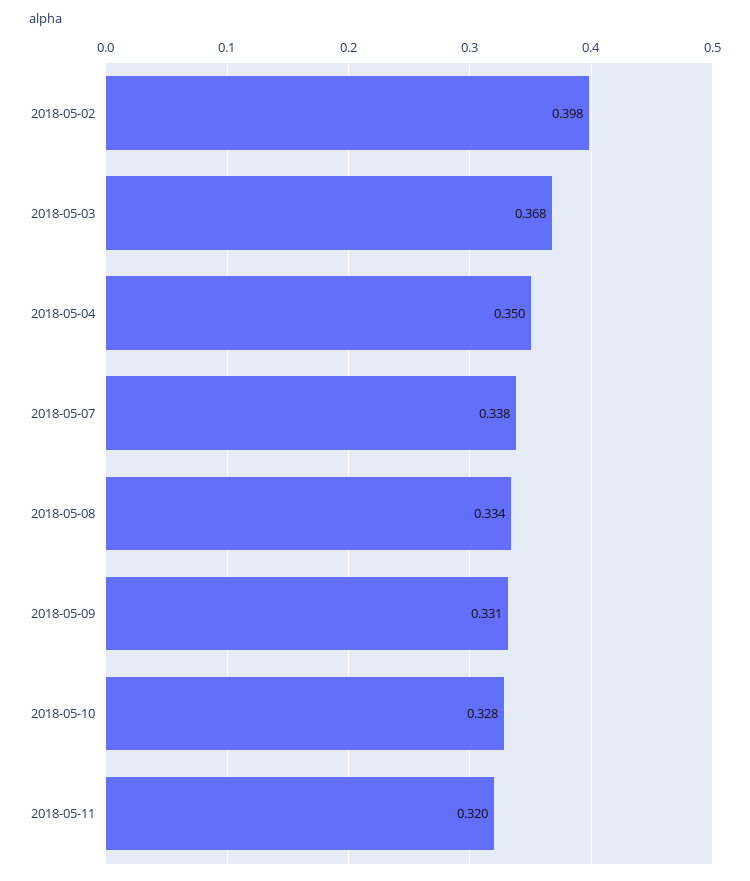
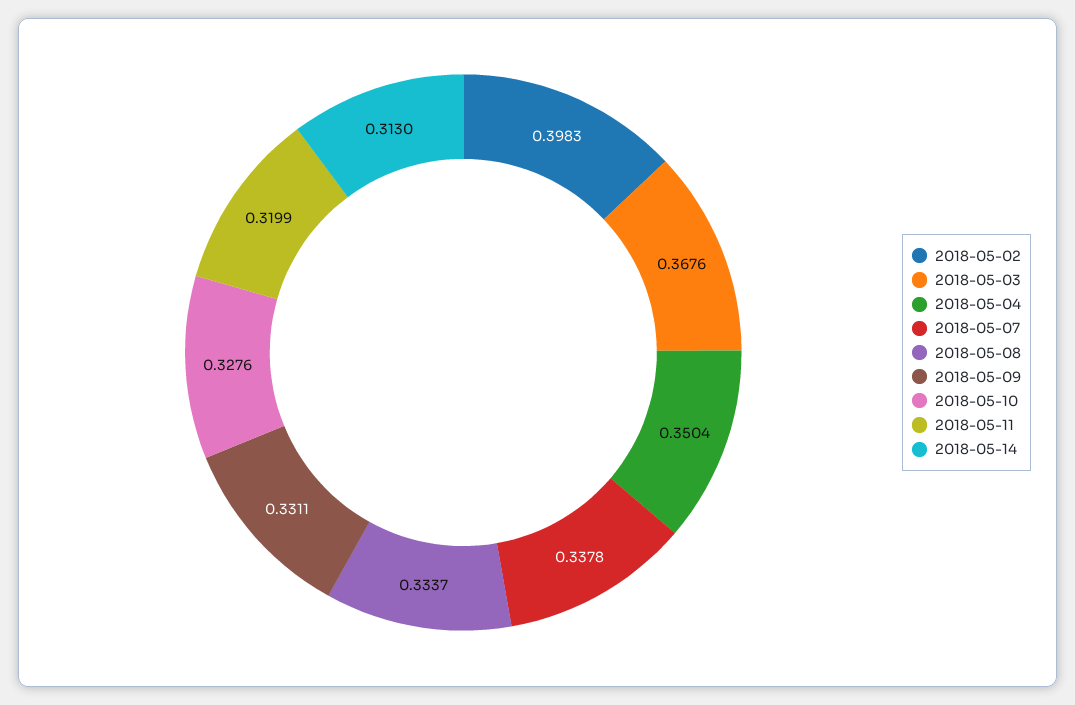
2018-05-14: none -> 0.313

